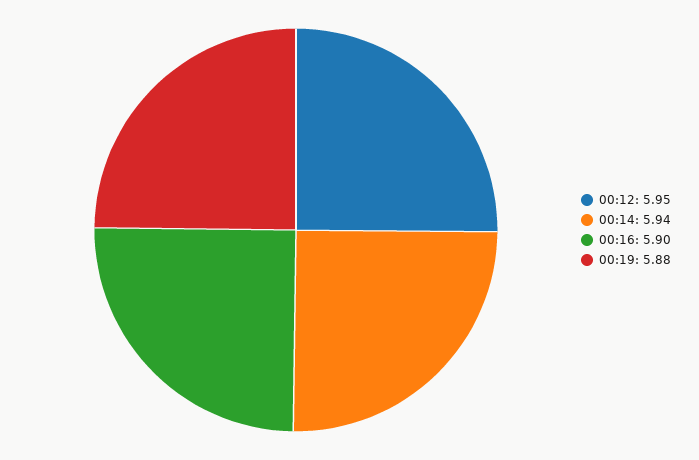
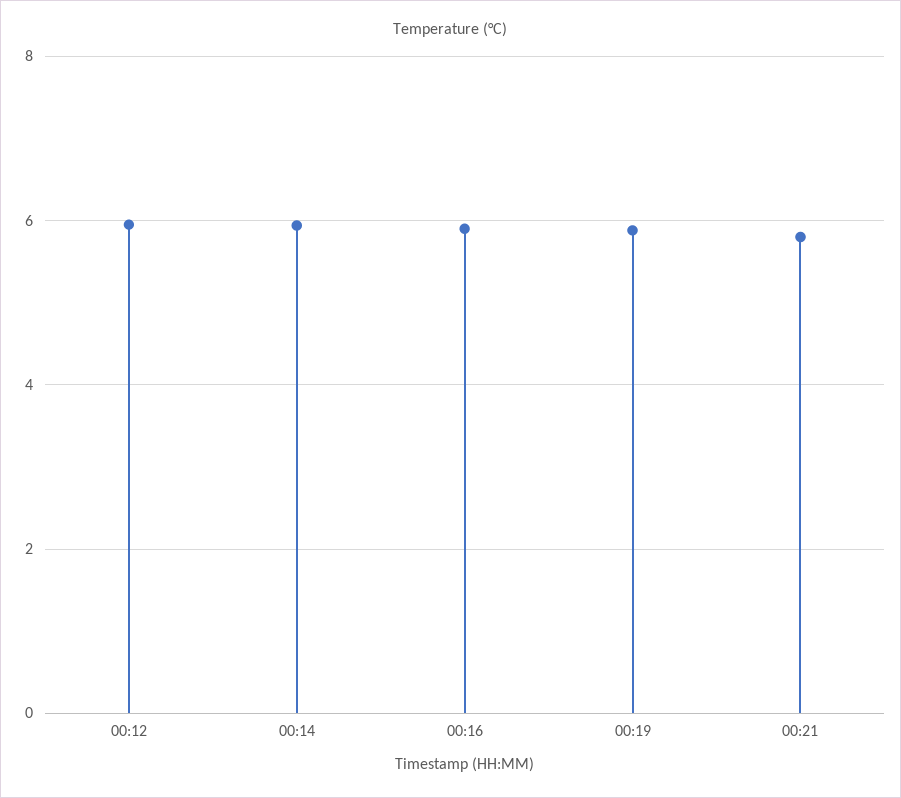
00:21: none -> 5.8

